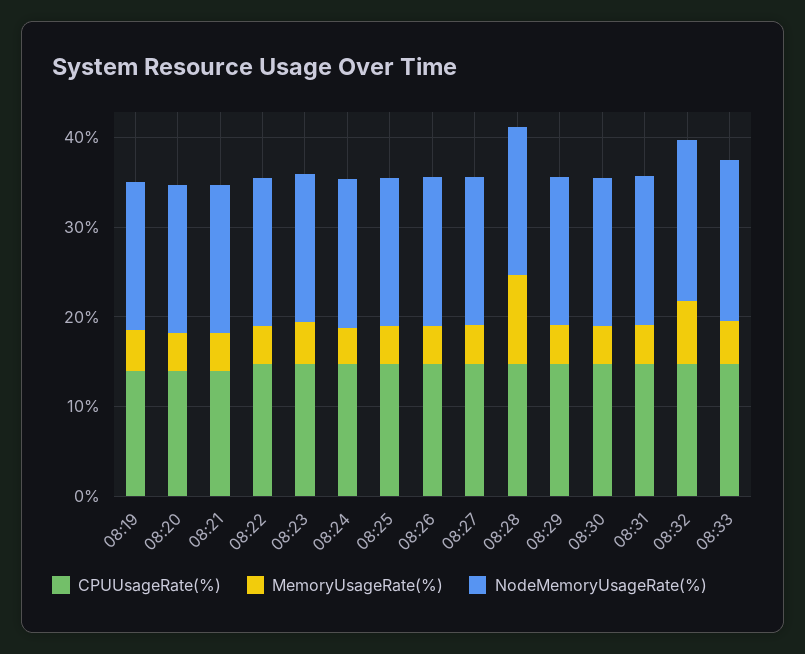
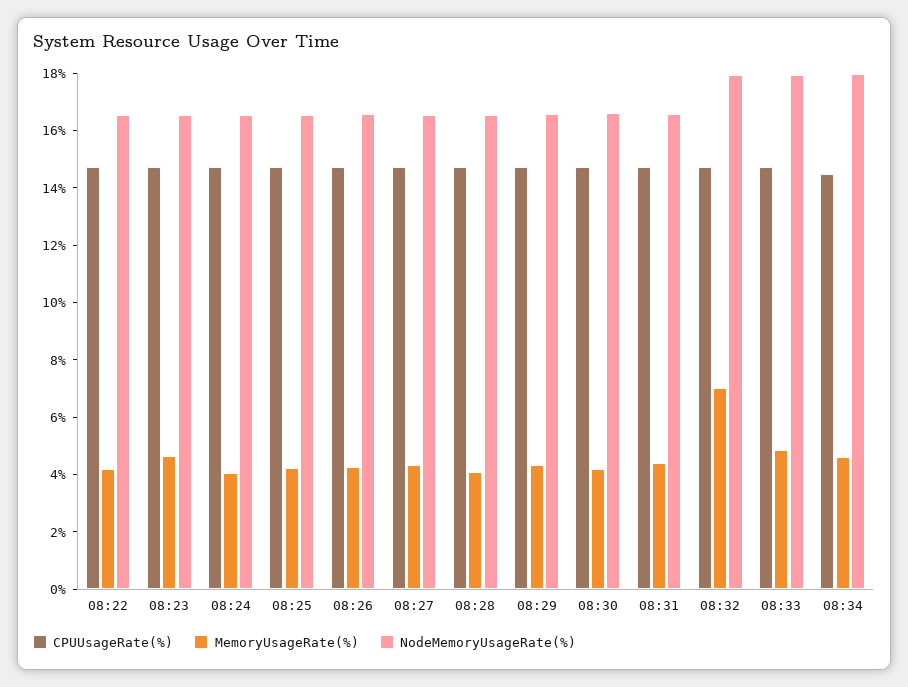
CPUUsageRate(%), 08:19: 14 -> none
MemoryUsageRate(%), 08:19: 4 -> none
NodeMemoryUsageRate(%), 08:19: 16 -> none
CPUUsageRate(%), 08:20: 14 -> none
MemoryUsageRate(%), 08:20: 4 -> none
NodeMemoryUsageRate(%), 08:20: 16 -> none
CPUUsageRate(%), 08:21: 14 -> none
MemoryUsageRate(%), 08:21: 4 -> none
NodeMemoryUsageRate(%), 08:21: 16 -> none
MemoryUsageRate(%), 08:28: 10 -> 4
CPUUsageRate(%), 08:34: none -> 14.5
MemoryUsageRate(%), 08:34: none -> 4.5
NodeMemoryUsageRate(%), 08:34: none -> 18

